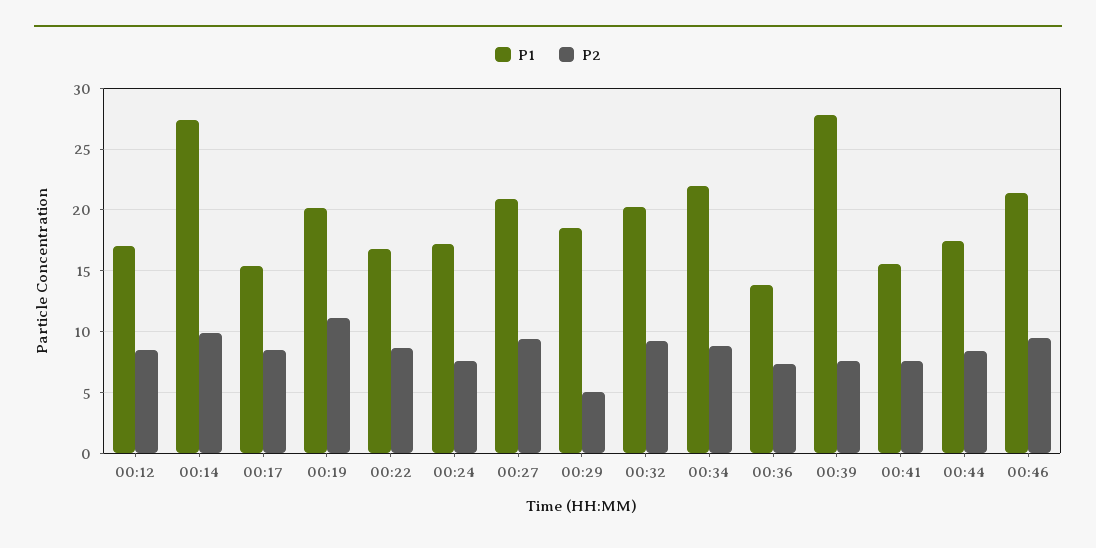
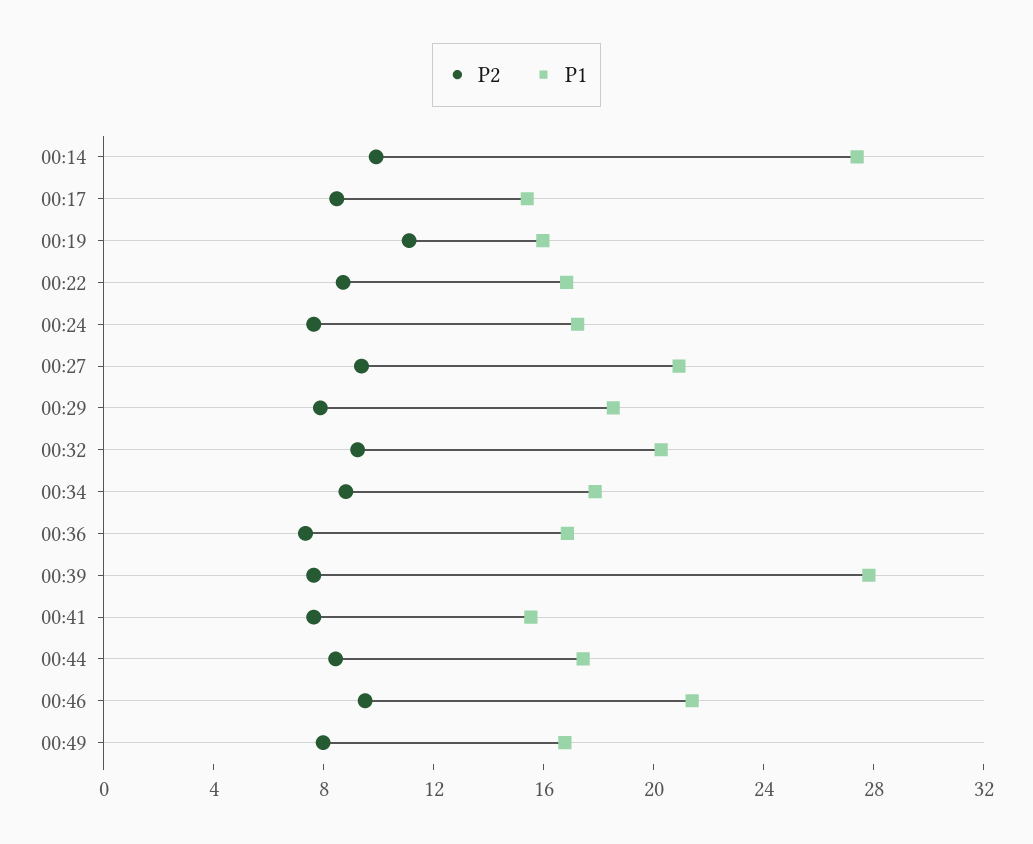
P1, 00:12: 17 -> none
P2, 00:12: 8.5 -> none
P1, 00:19: 20 -> 16
P2, 00:29: 5 -> 8
P1, 00:34: 22 -> 18
P1, 00:36: 14 -> 17
P2, 00:49: none -> 8
P1, 00:49: none -> 17

